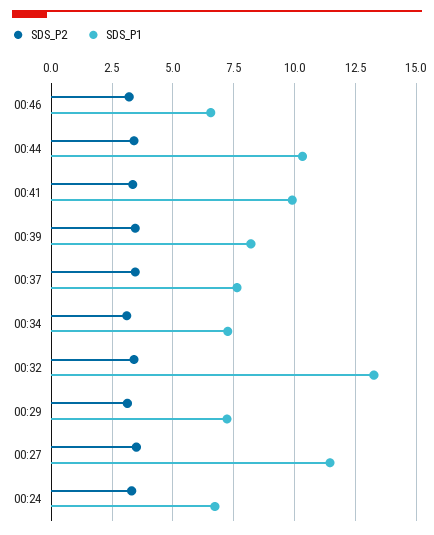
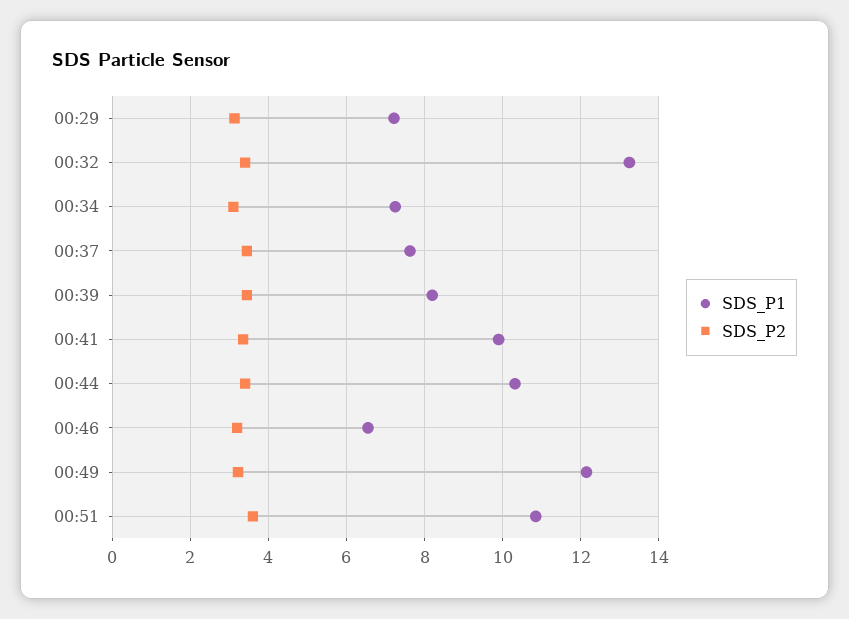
SDS_P2, 00:27: 3.5 -> none
SDS_P1, 00:27: 11.5 -> none
SDS_P2, 00:24: 3.25 -> none
SDS_P1, 00:24: 6.75 -> none
SDS_P1, 00:49: none -> 12.2
SDS_P2, 00:49: none -> 3.2
SDS_P1, 00:51: none -> 10.8
SDS_P2, 00:51: none -> 3.6

